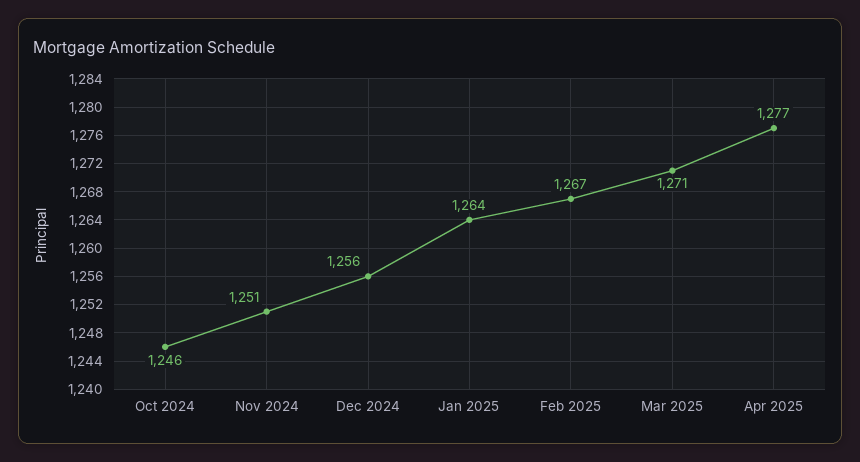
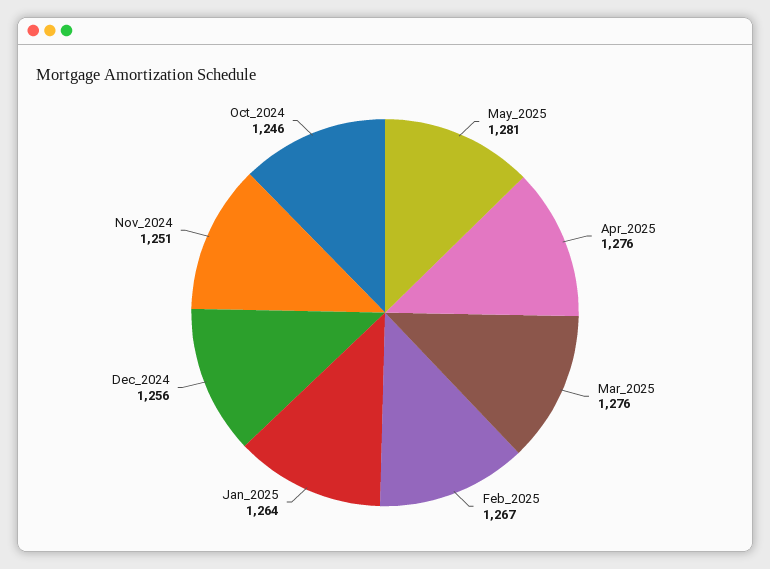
Mar 2025: 1271 -> 1276
Apr 2025: 1277 -> 1276
May_2025: none -> 1281

